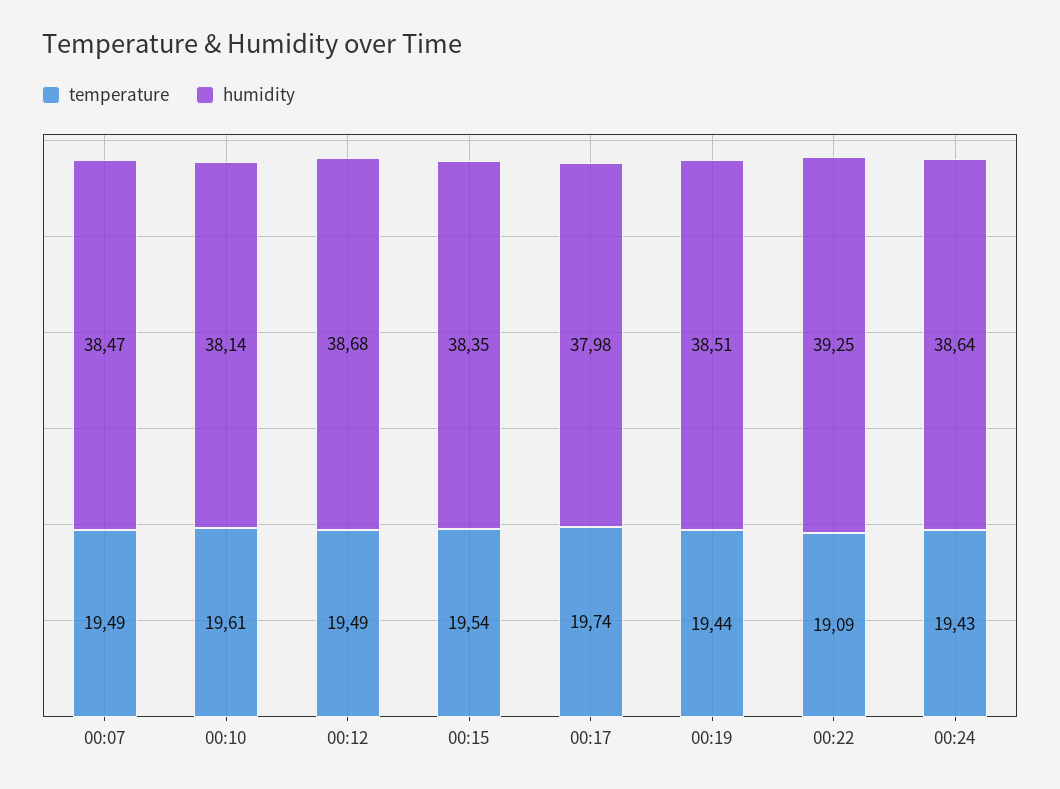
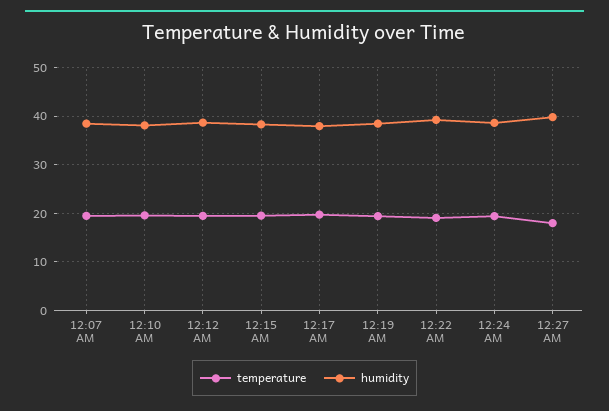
temperature, 12:27 AM: none -> 18
humidity, 12:27 AM: none -> 40

